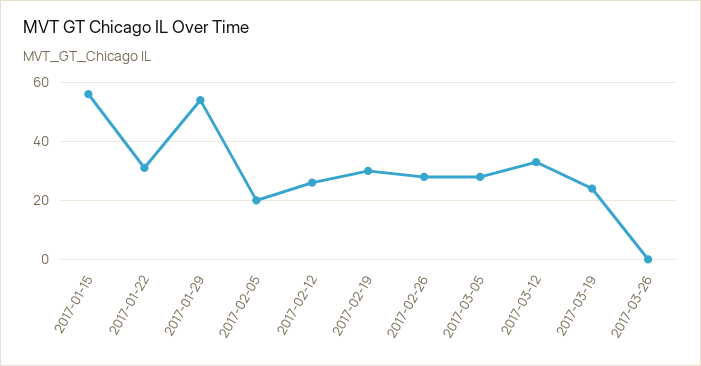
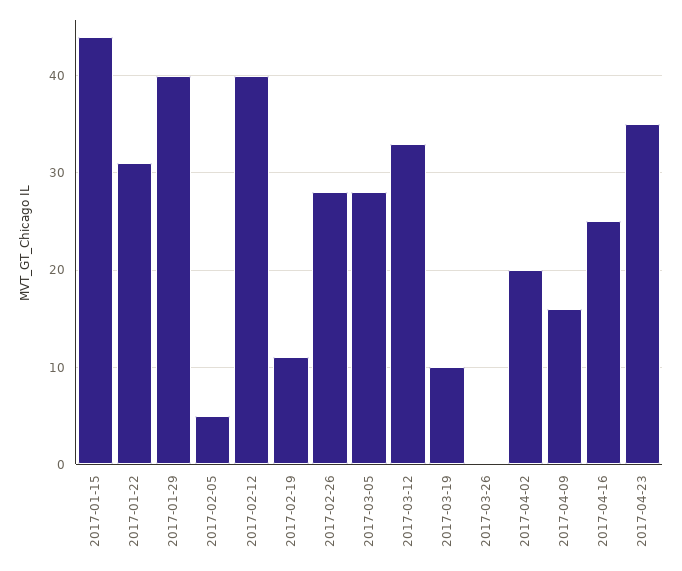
2017-01-15: 55 -> 44
2017-01-29: 55 -> 40
2017-02-05: 20 -> 5
2017-02-12: 25 -> 40
2017-02-19: 30 -> 11
2017-03-19: 25 -> 10
2017-04-02: none -> 20
2017-04-09: none -> 16
2017-04-16: none -> 25
2017-04-23: none -> 35

